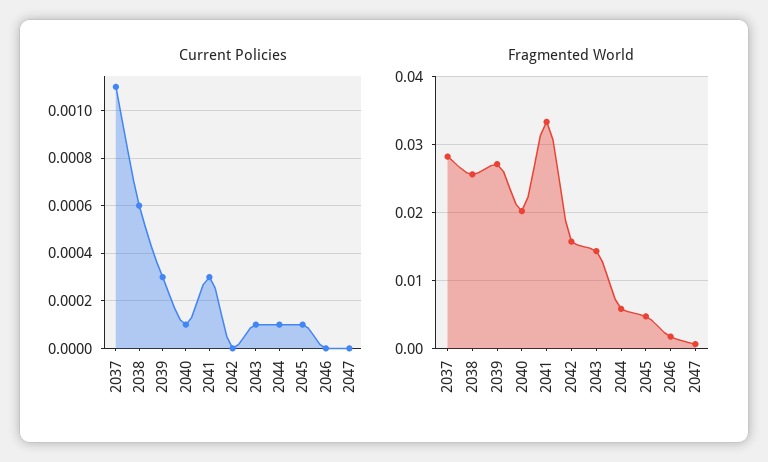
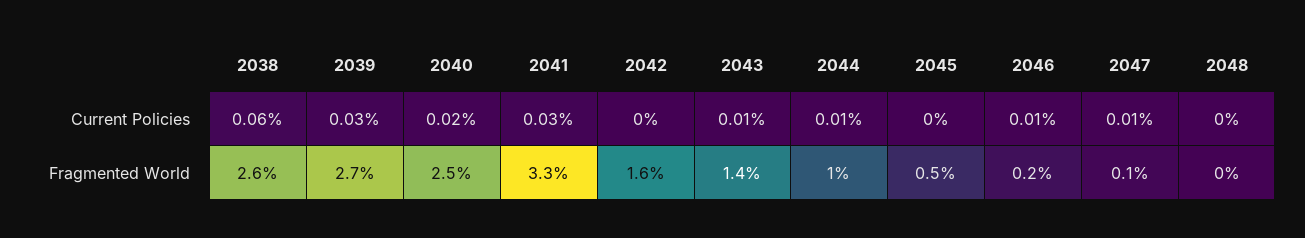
Current Policies, 2037: 0.0011 -> none
Current Policies, 2040: 0.0001 -> 0.0002
Current Policies, 2045: 0.0001 -> 0
Current Policies, 2046: 0 -> 0.0001
Current Policies, 2047: 0 -> 0.0001
Fragmented World, 2037: 0.028 -> none
Fragmented World, 2040: 0.02 -> 0.025
Fragmented World, 2044: 0.006 -> 0.01
Current Policies, 2048: none -> 0
Fragmented World, 2048: none -> 0

